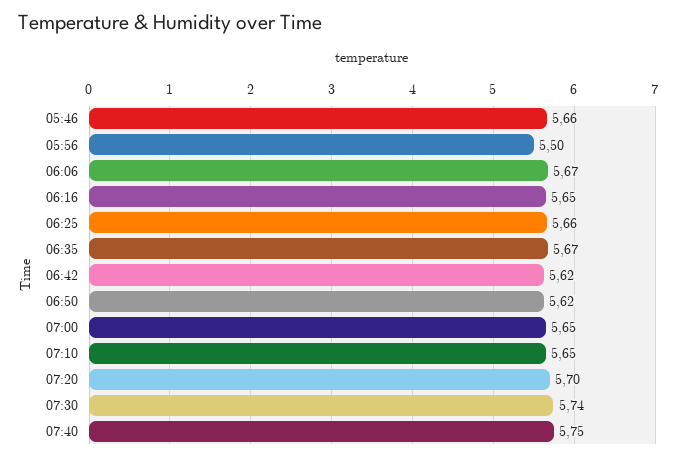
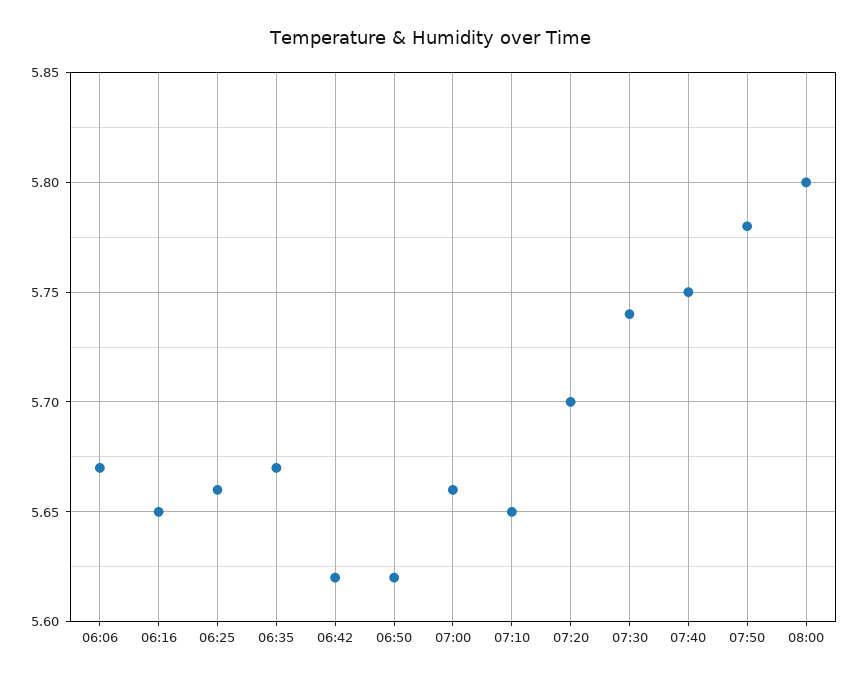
05:46: 5.66 -> none
05:56: 5.5 -> none
07:00: 5.65 -> 5.66
07:50: none -> 5.78
08:00: none -> 5.8

